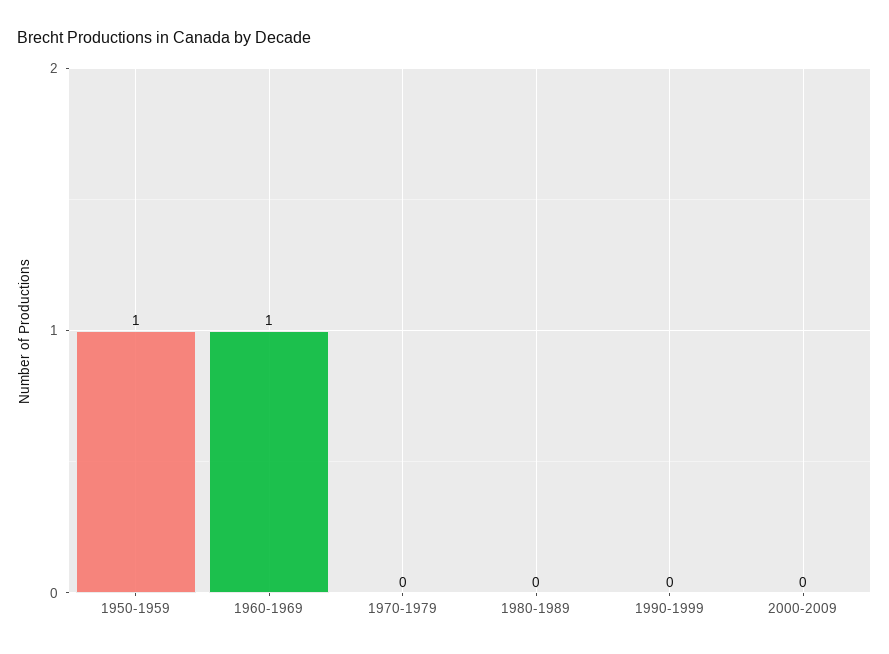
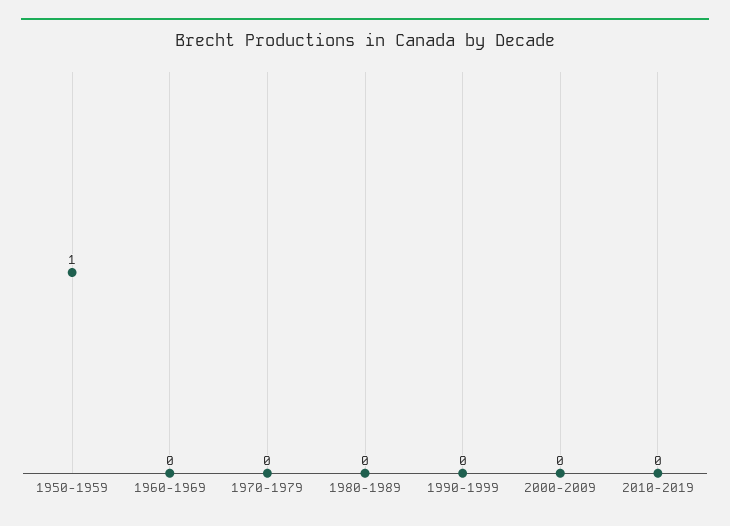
1960-1969: 1 -> 0
2010-2019: none -> 0

